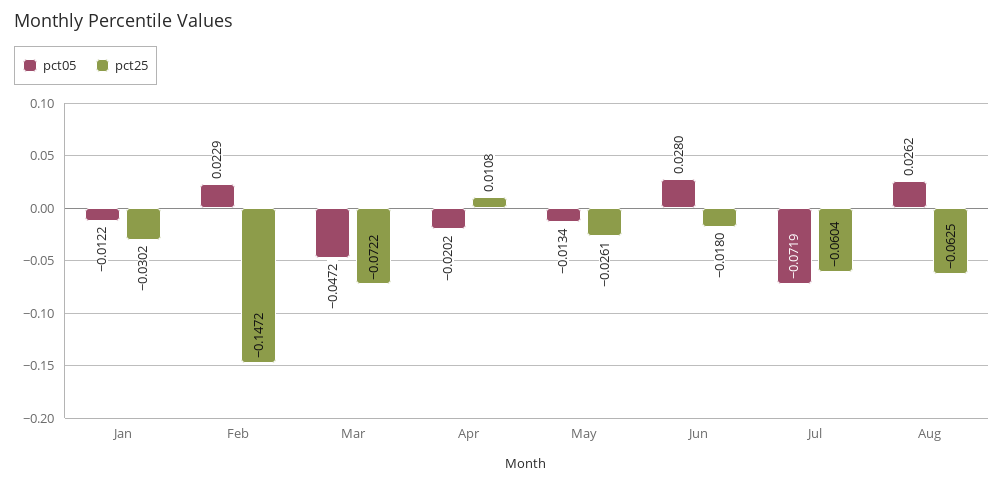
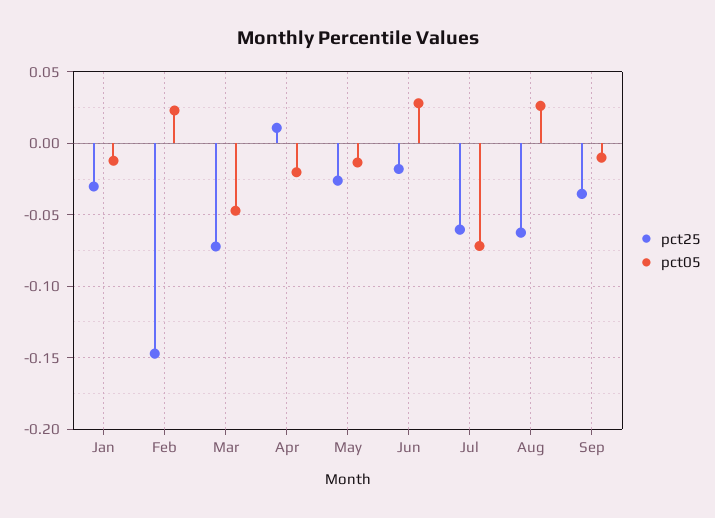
pct25, Sep: none -> -0.035
pct05, Sep: none -> -0.01

